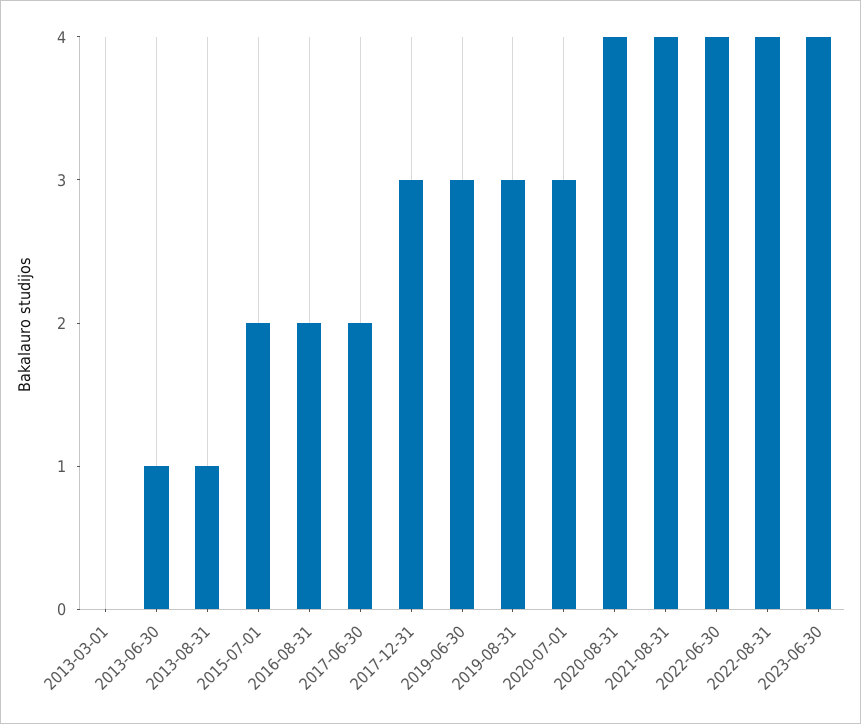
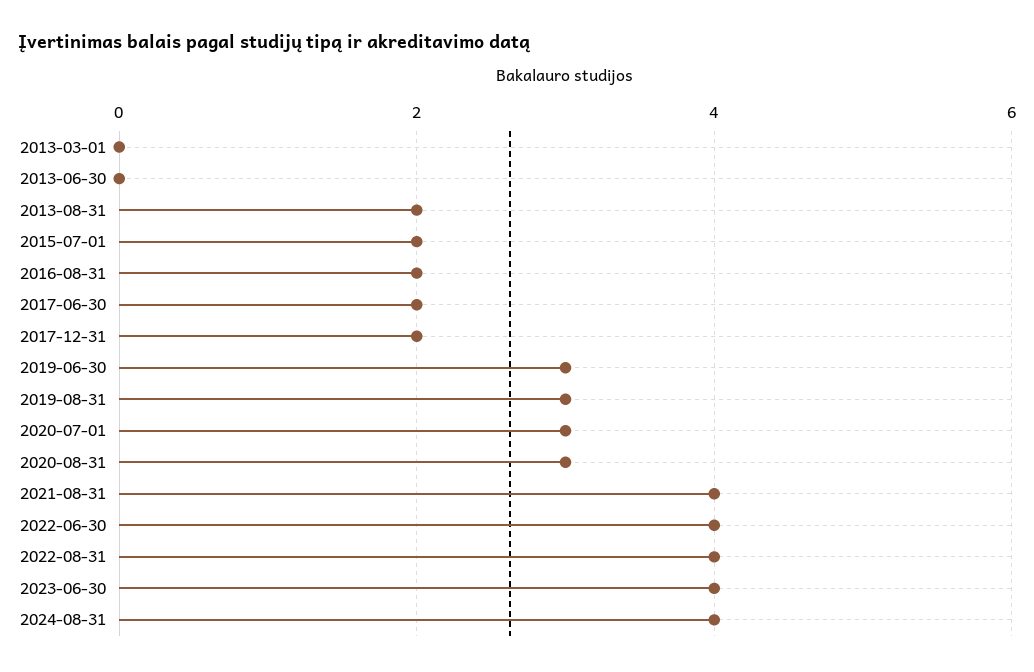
2013-06-30: 1 -> 0
2013-08-31: 1 -> 2
2017-12-31: 3 -> 2
2020-08-31: 4 -> 3
2024-08-31: none -> 4

